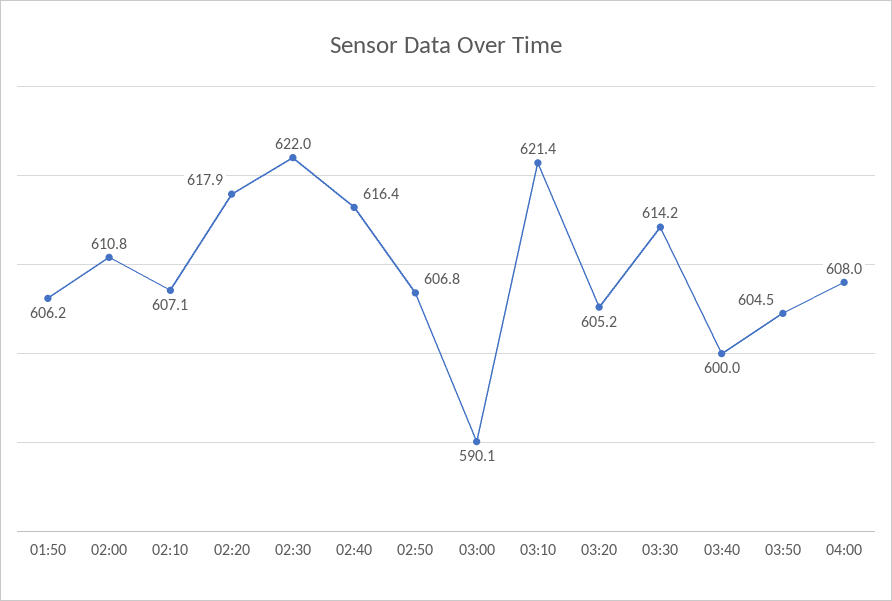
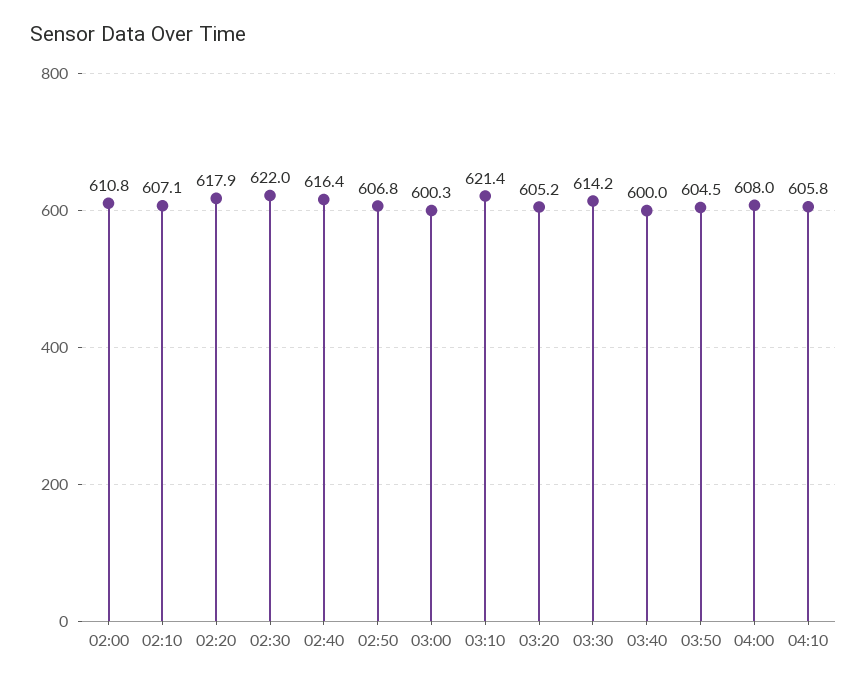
01:50: 606.2 -> none
03:00: 590.1 -> 600.3
04:10: none -> 605.8

